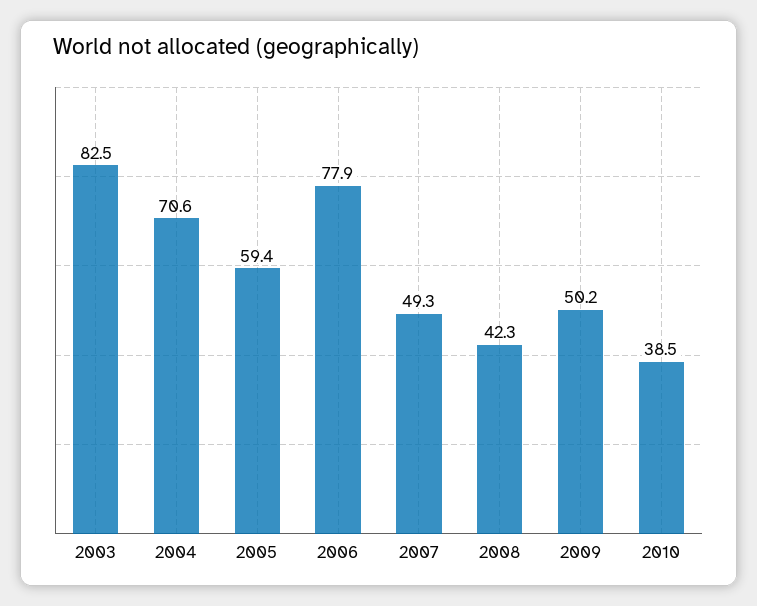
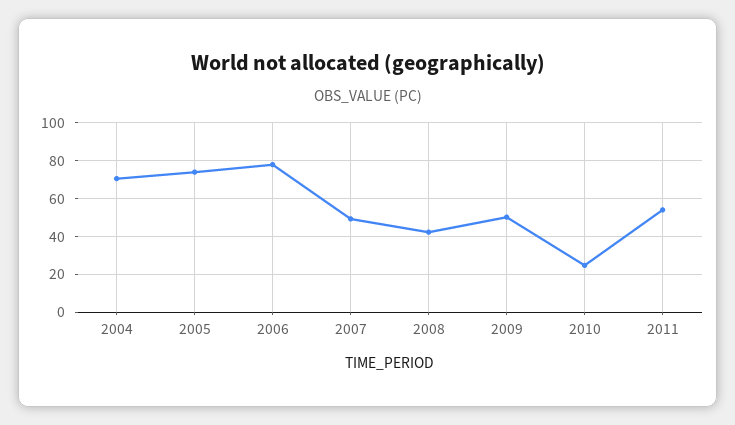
2003: 82.5 -> none
2005: 59.4 -> 75
2010: 38.5 -> 25
2011: none -> 55

